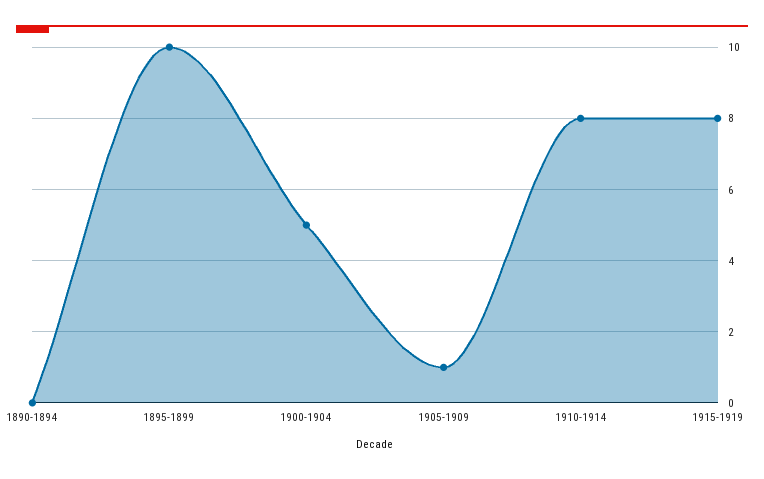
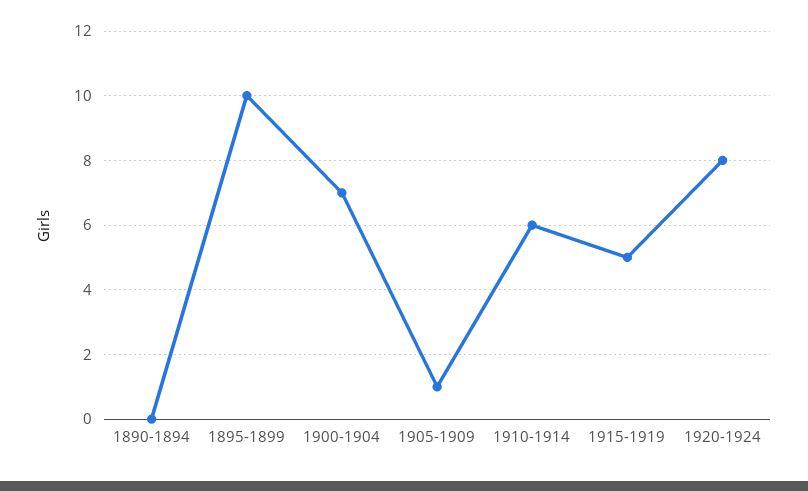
1900-1904: 5 -> 7
1910-1914: 8 -> 6
1915-1919: 8 -> 5
1920-1924: none -> 8

